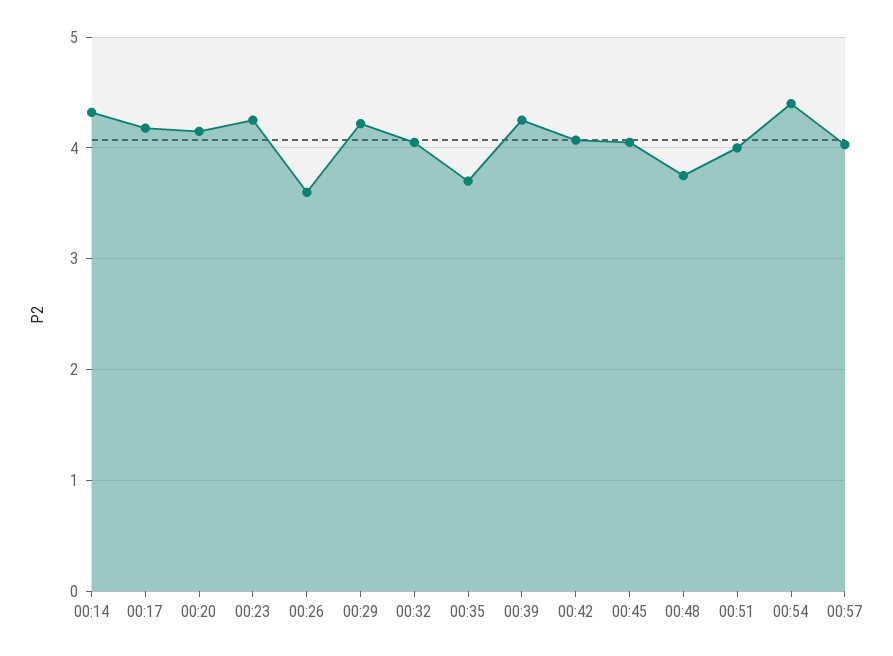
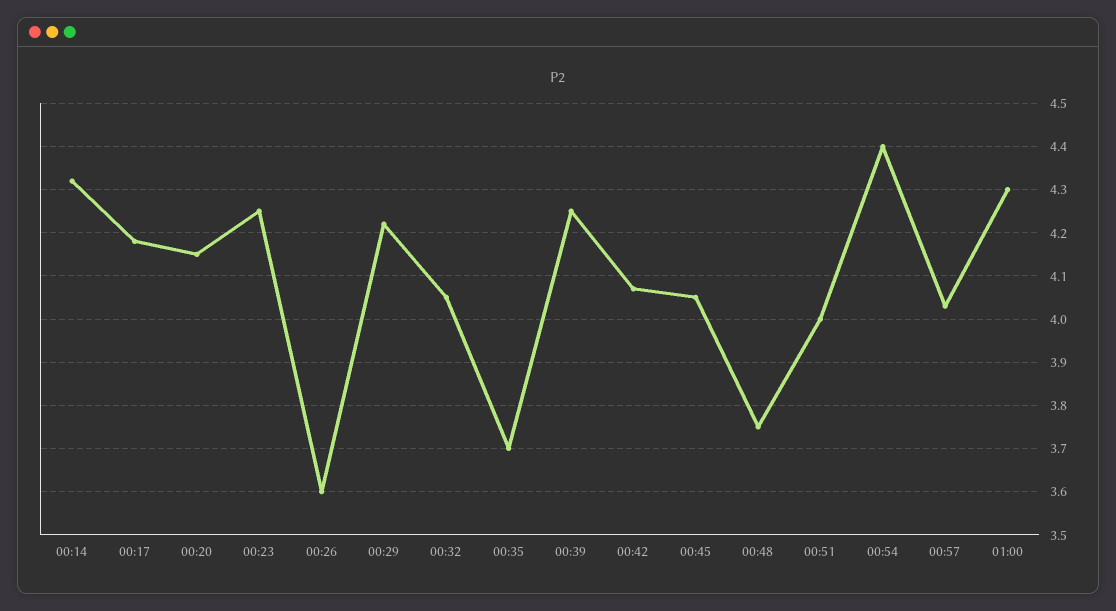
01:00: none -> 4.3

